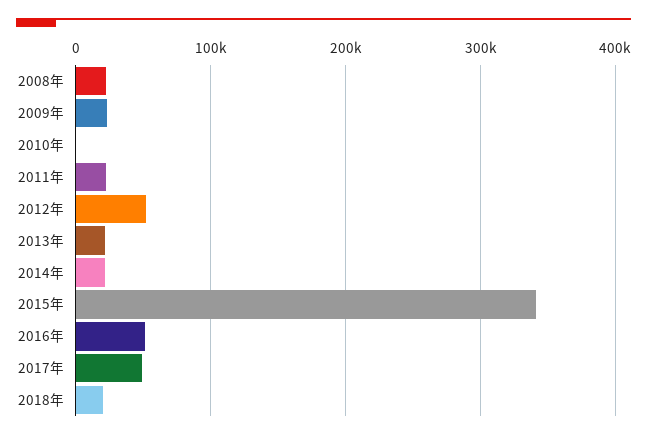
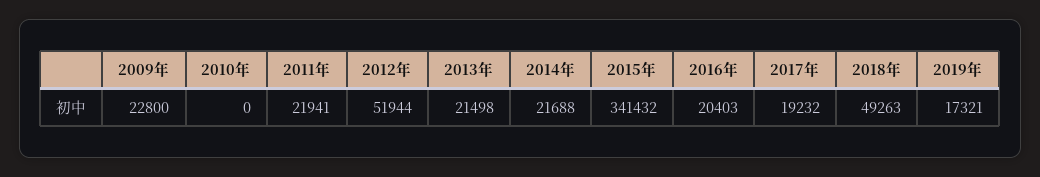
2008年: 20000 -> none
2016年: 50000 -> 20403
2017年: 50000 -> 19232
2018年: 20000 -> 49263
2019年: none -> 17321

